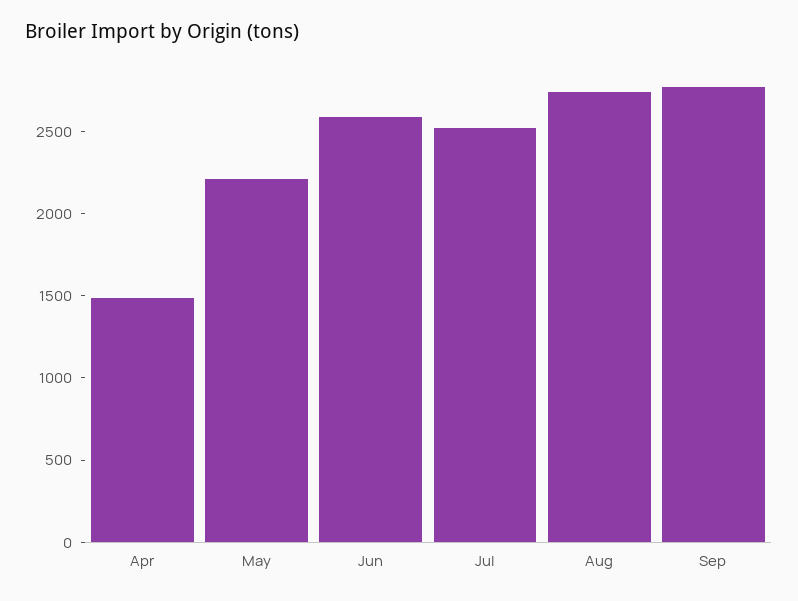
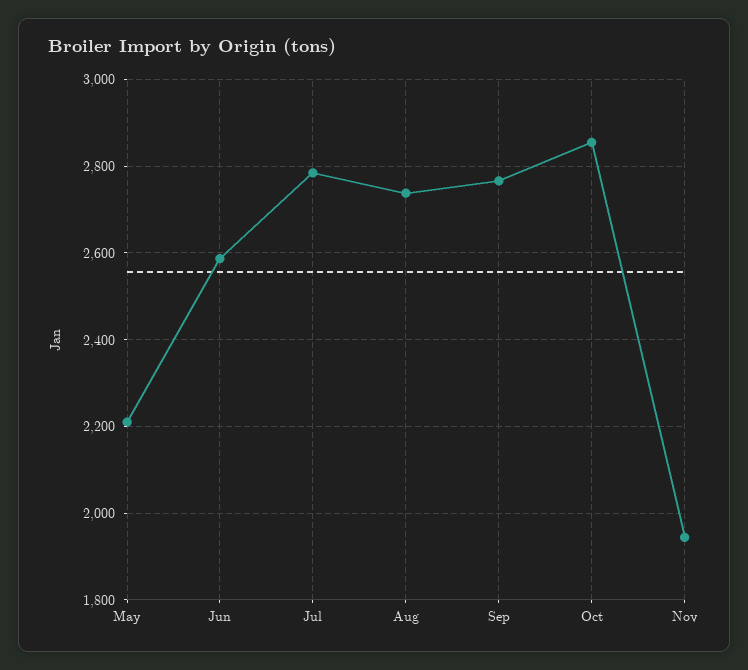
Apr: 1500 -> none
Jul: 2500 -> 2780
Oct: none -> 2860
Nov: none -> 1940

